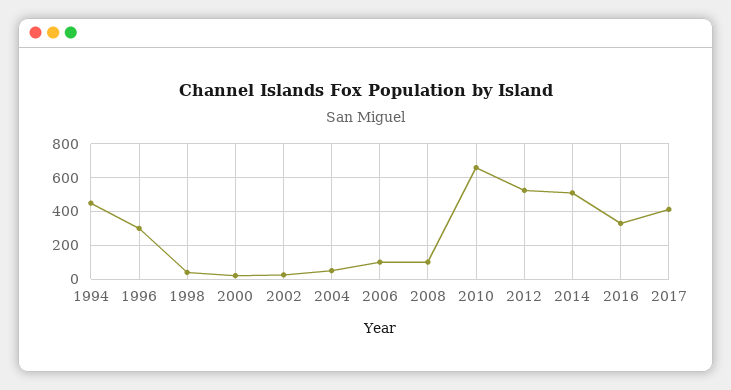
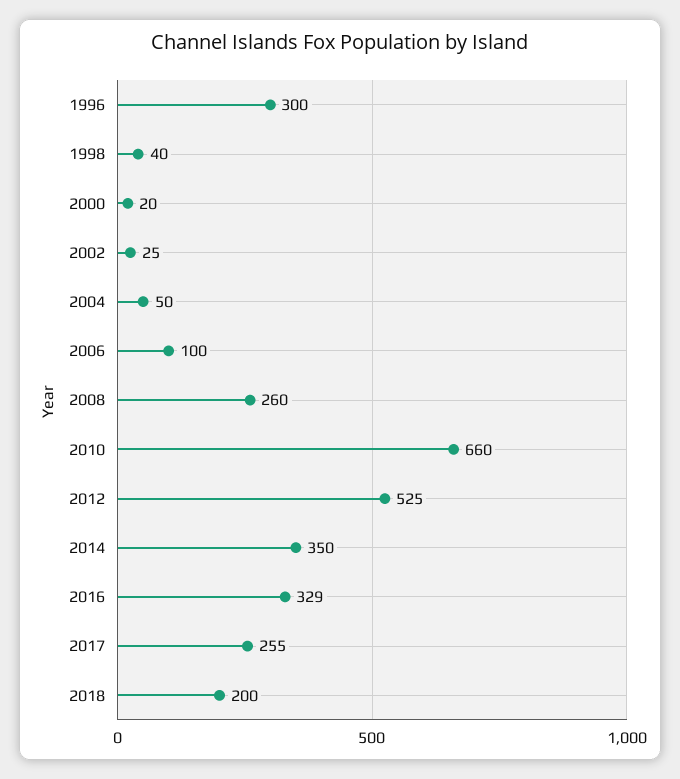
1994: 450 -> none
2008: 100 -> 260
2014: 500 -> 350
2017: 400 -> 255
2018: none -> 200

